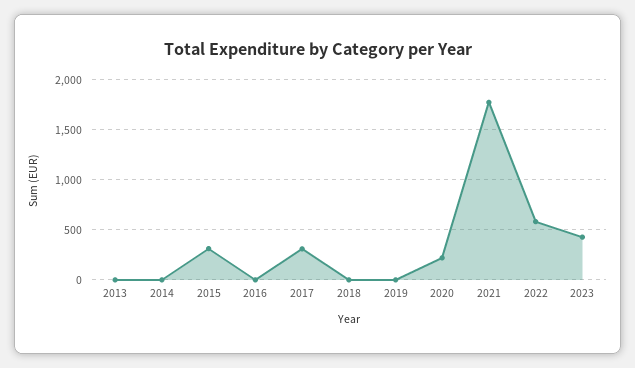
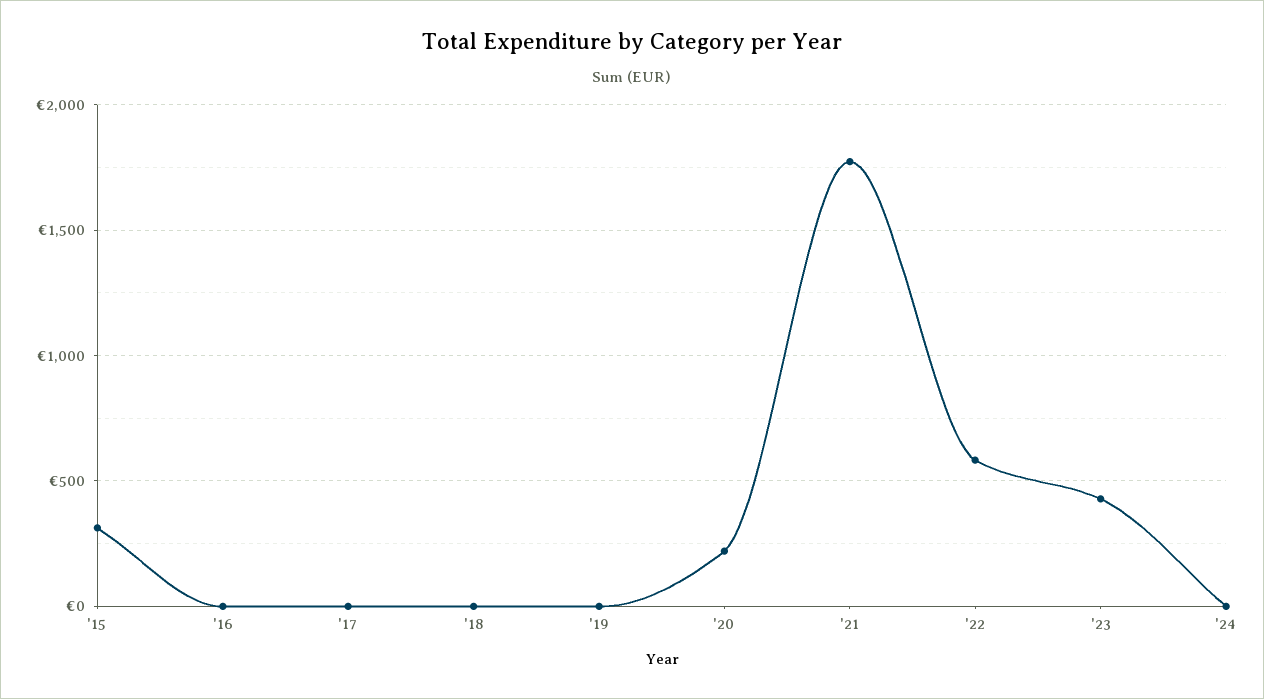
2013: 0 -> none
2014: 0 -> none
2017: 300 -> 0
'24: none -> 0

